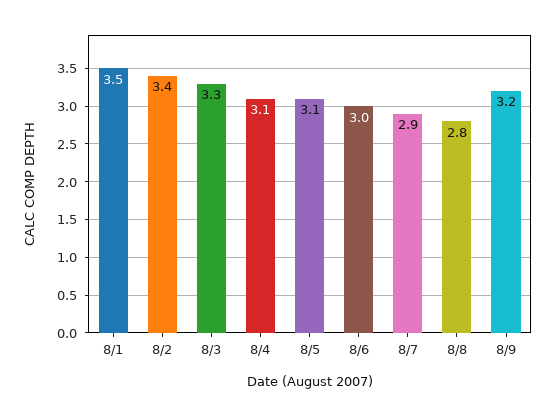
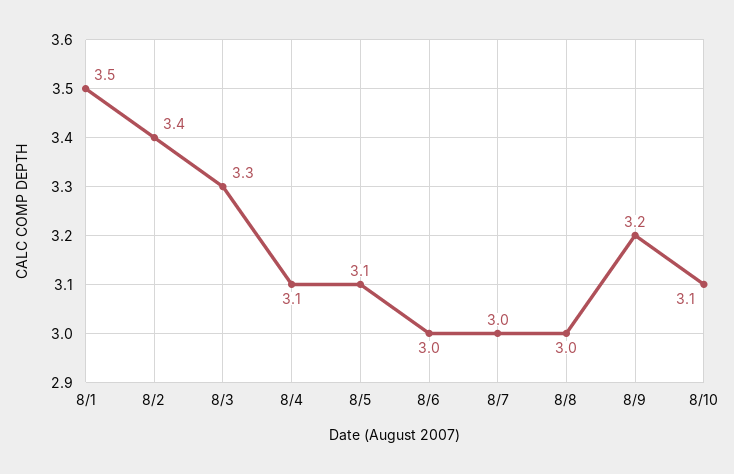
8/7: 2.9 -> 3
8/8: 2.8 -> 3
8/10: none -> 3.1

